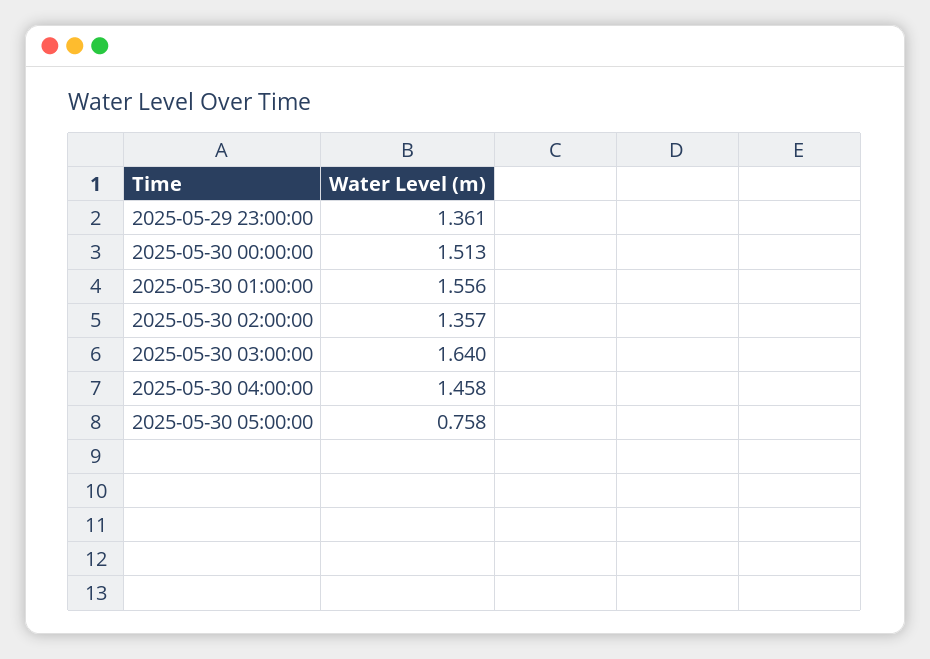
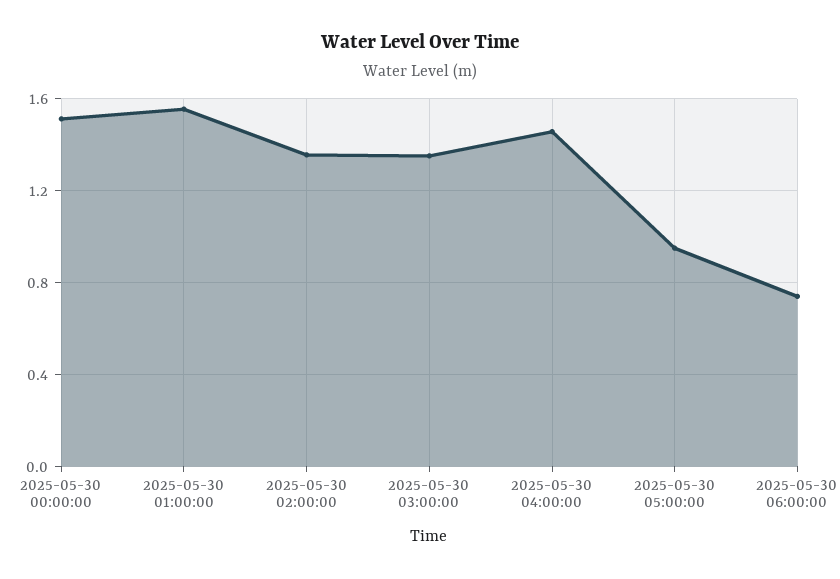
2025-05-29 23:00:00: 1.361 -> none
2025-05-30 03:00:00: 1.64 -> 1.35
2025-05-30 05:00:00: 0.758 -> 0.95
2025-05-30 06:00:00: none -> 0.75

